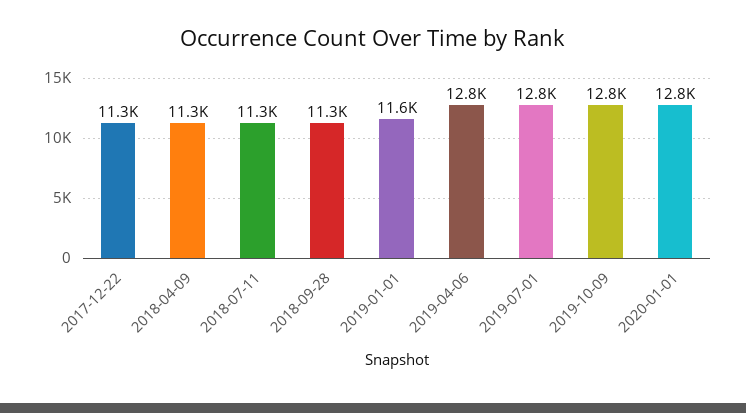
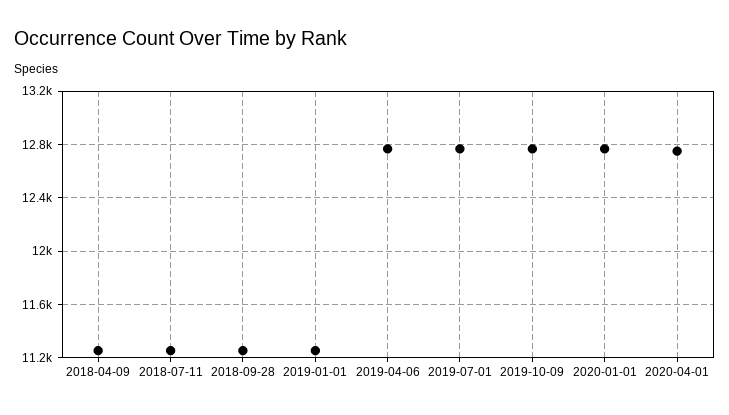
2017-12-22: 11300 -> none
2019-01-01: 11600 -> 11250
2020-04-01: none -> 12750

